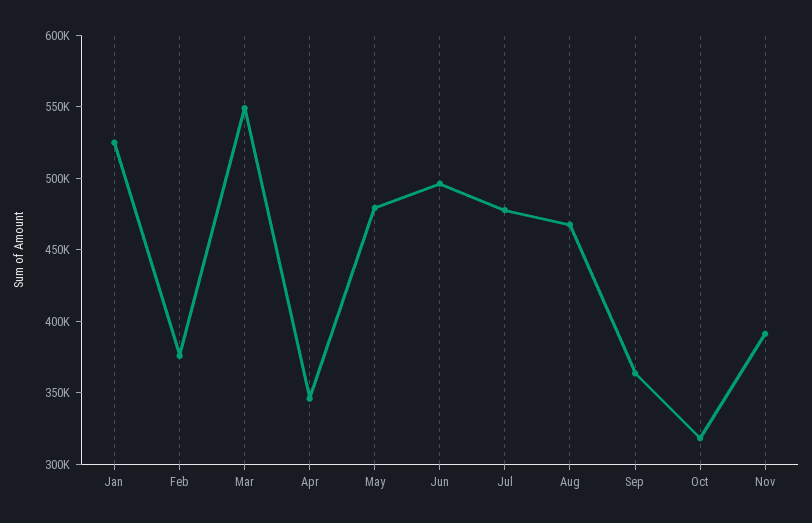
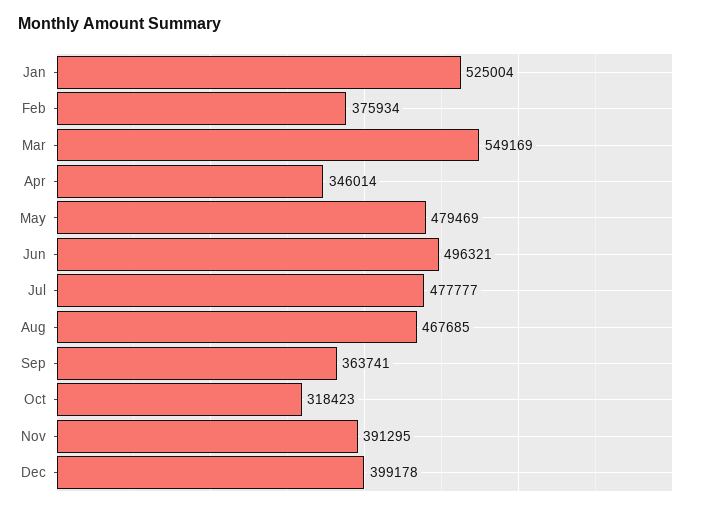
Dec: none -> 399178

